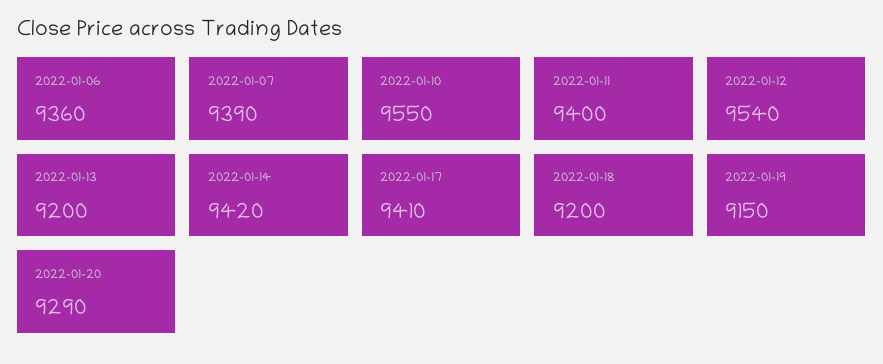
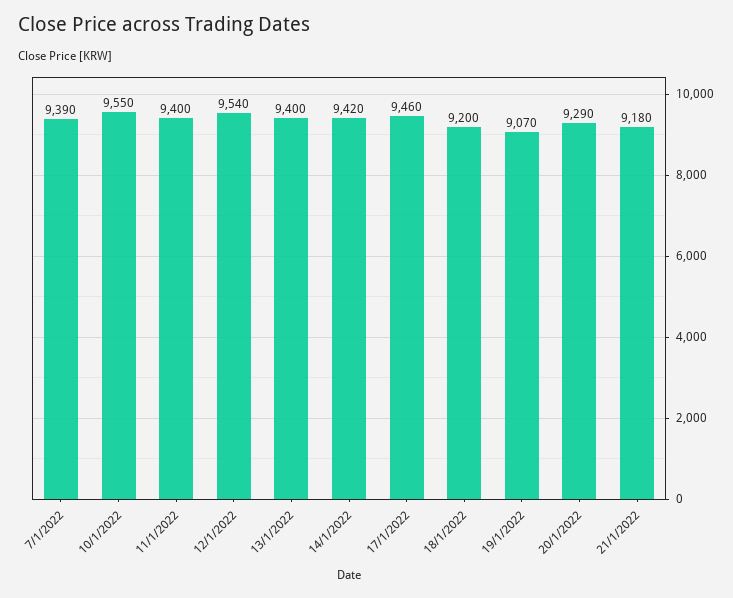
2022-01-06: 9360 -> none
2022-01-13: 9200 -> 9400
2022-01-17: 9410 -> 9460
2022-01-19: 9150 -> 9070
21/1/2022: none -> 9180

